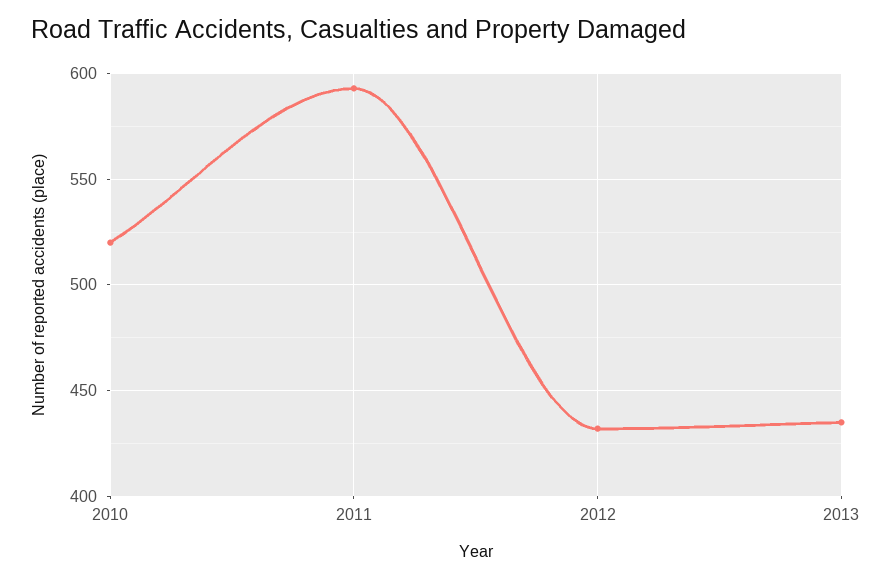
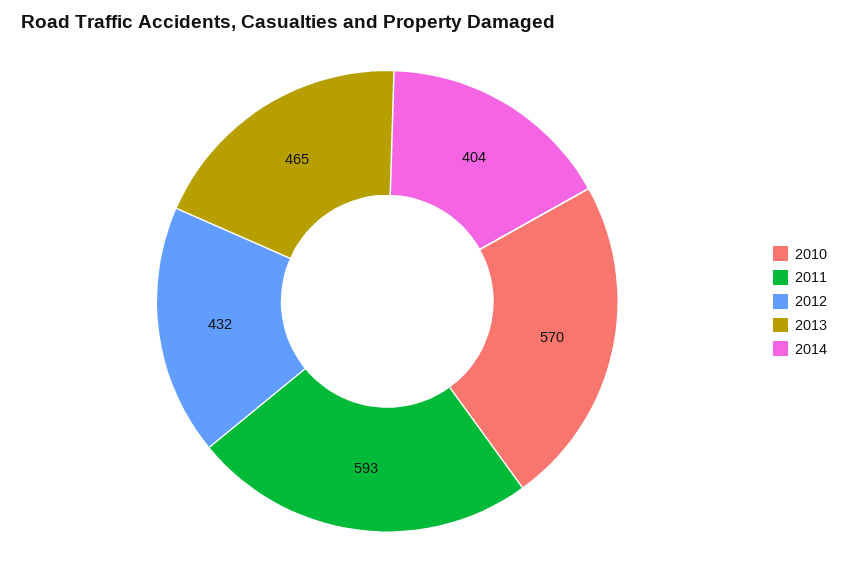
2010: 520 -> 570
2013: 435 -> 465
2014: none -> 404

